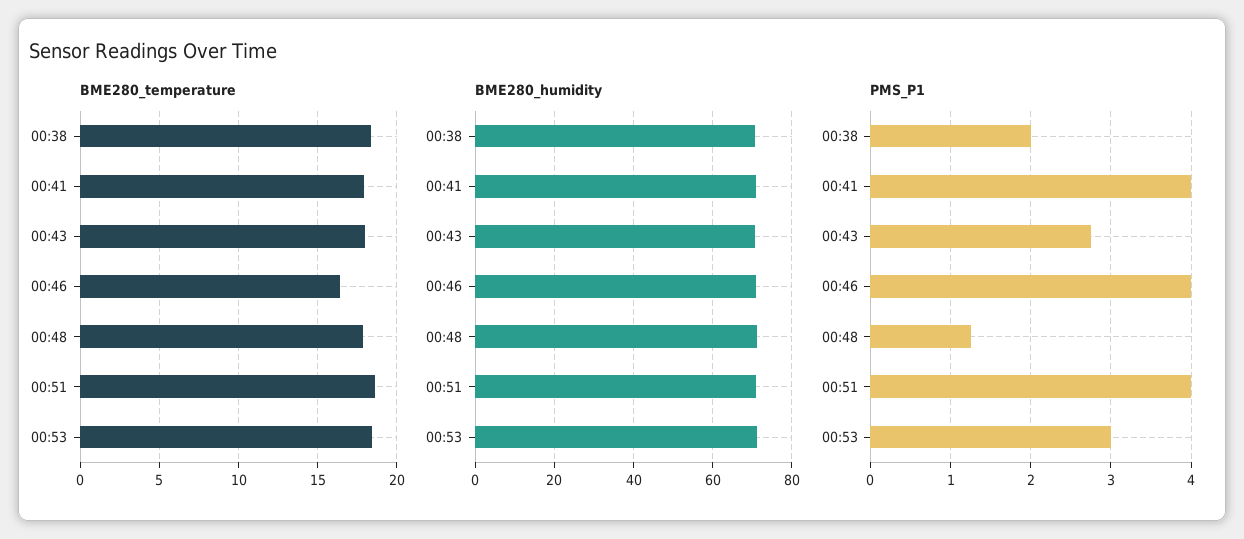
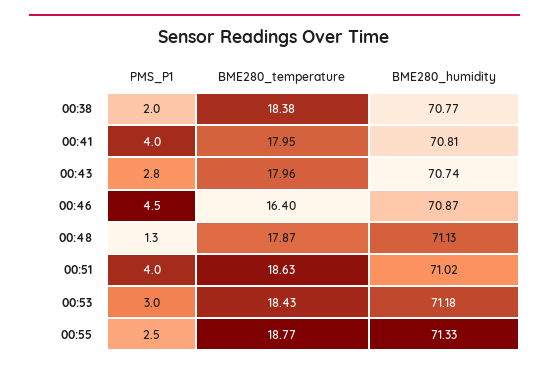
PMS_P1, 00:46: 4 -> 4.5
PMS_P1, 00:55: none -> 2.5
BME280_temperature, 00:55: none -> 18.77
BME280_humidity, 00:55: none -> 71.33

